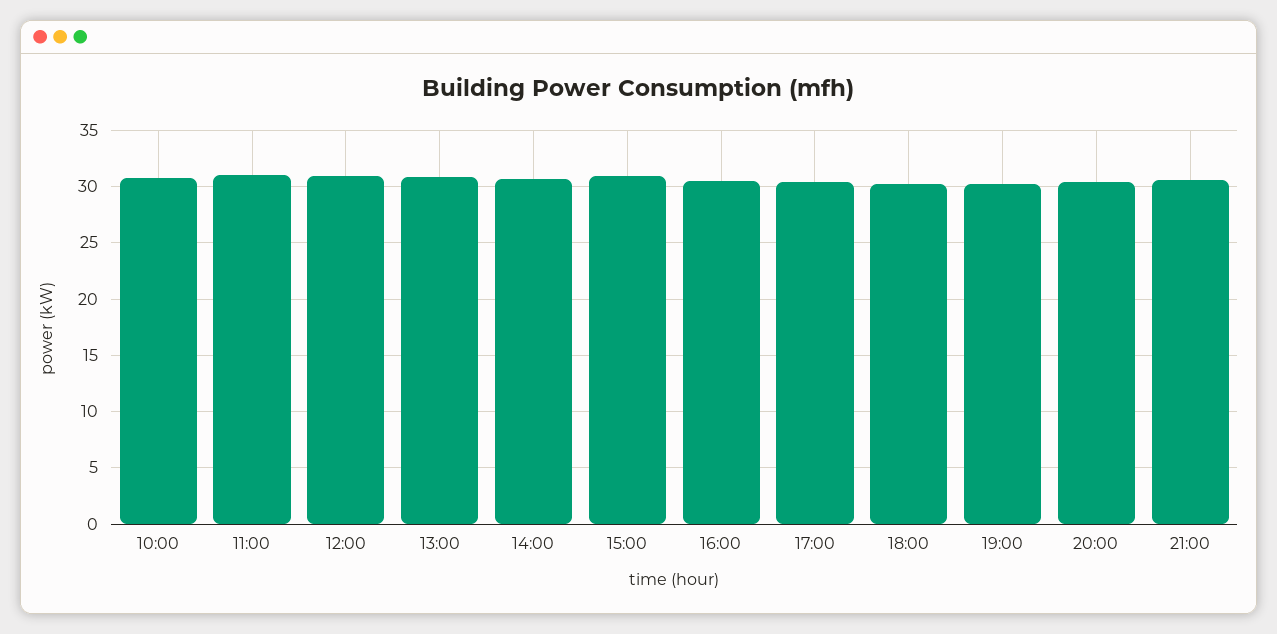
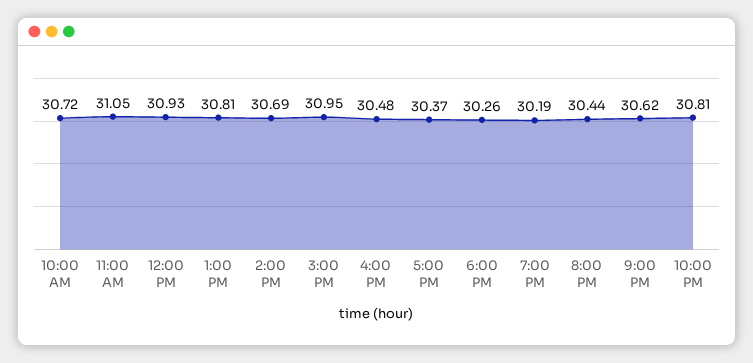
10:00 PM: none -> 30.81

